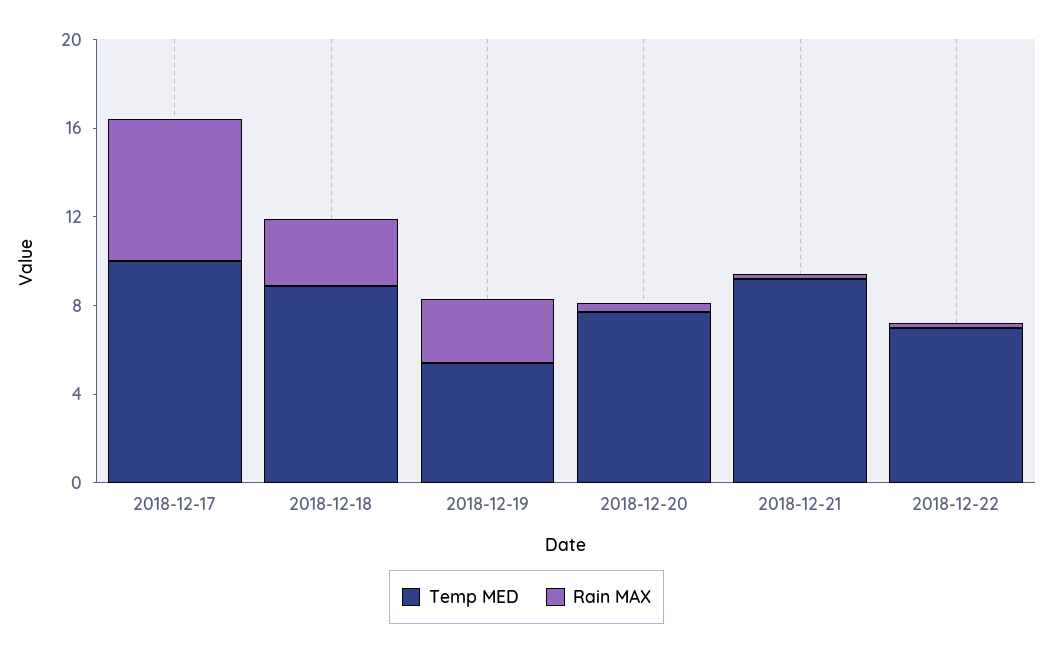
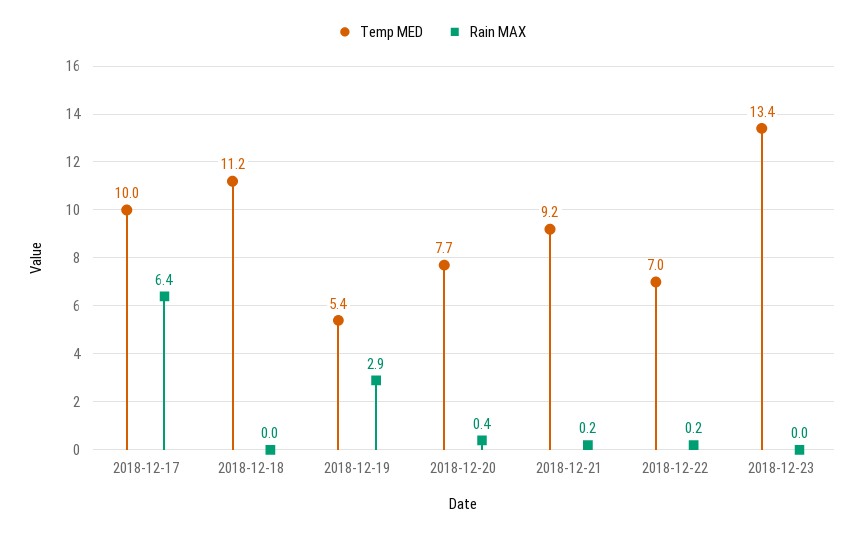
Temp MED, 2018-12-18: 9 -> 11.2
Rain MAX, 2018-12-18: 3 -> 0
Temp MED, 2018-12-23: none -> 13.4
Rain MAX, 2018-12-23: none -> 0

